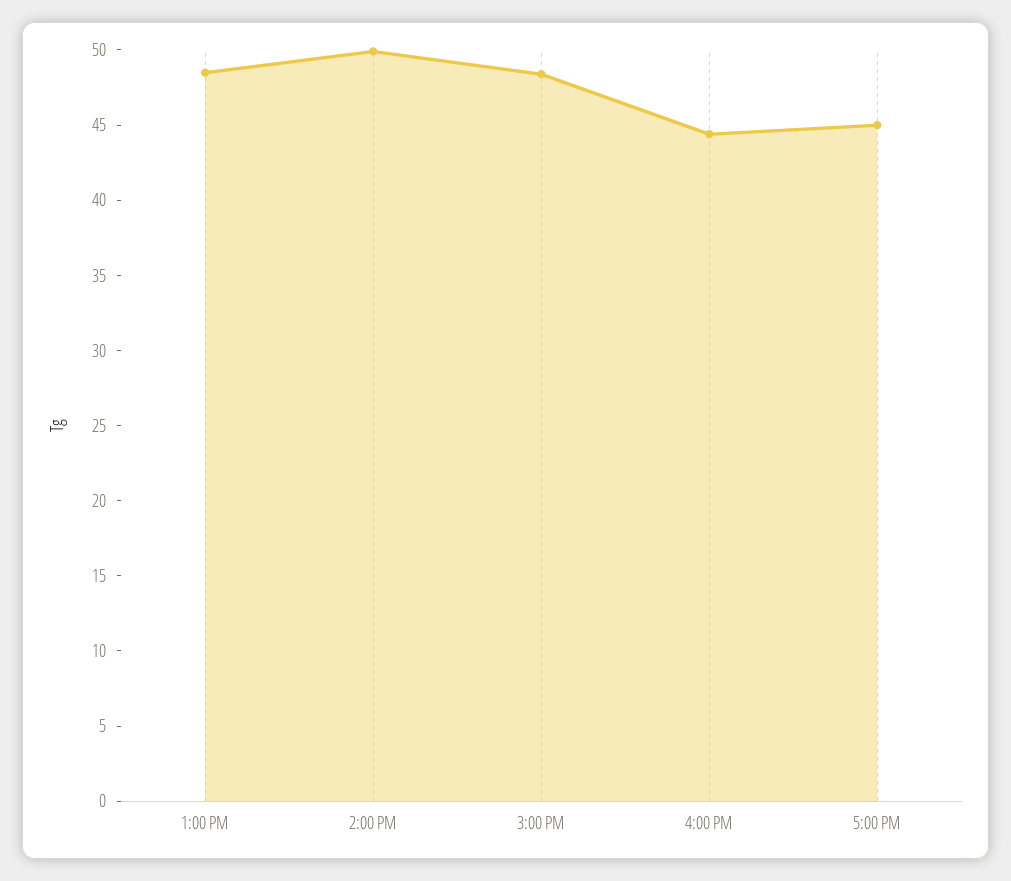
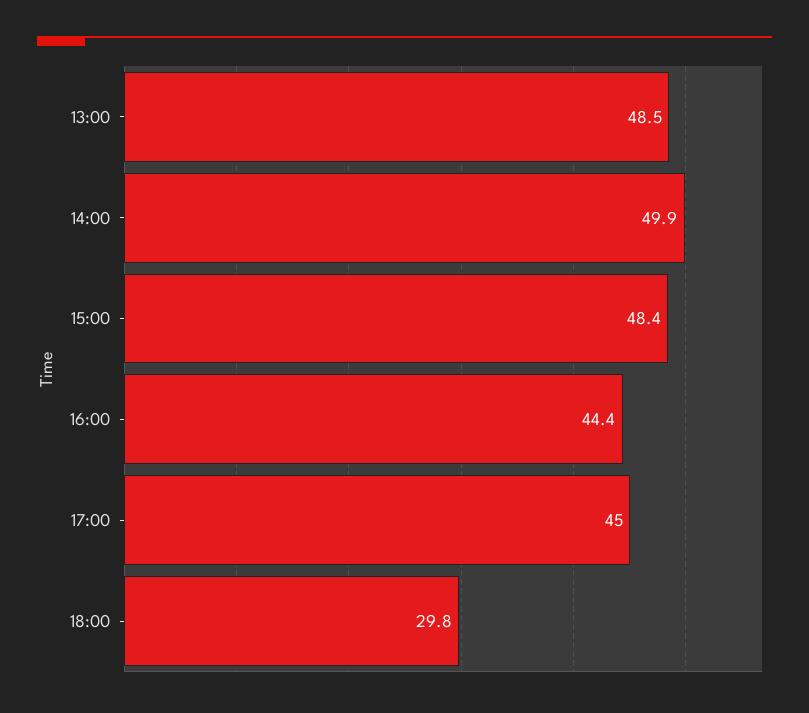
18:00: none -> 29.8

